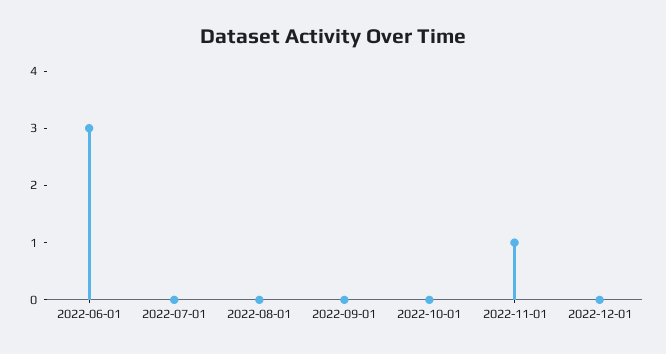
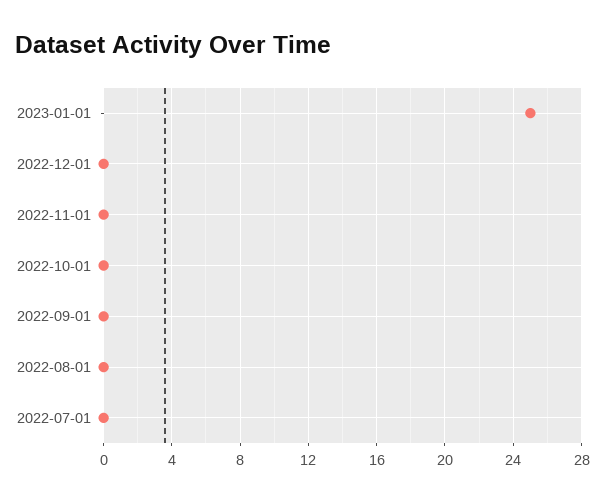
2022-06-01: 3 -> none
2022-11-01: 1 -> 0
2023-01-01: none -> 25

